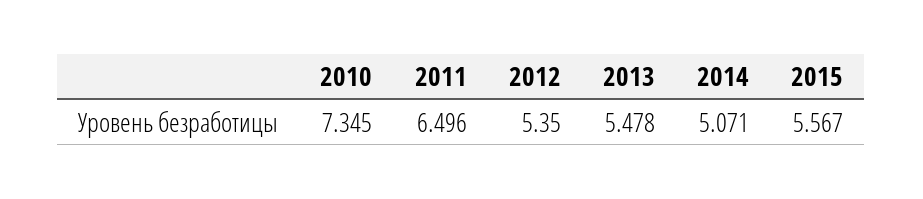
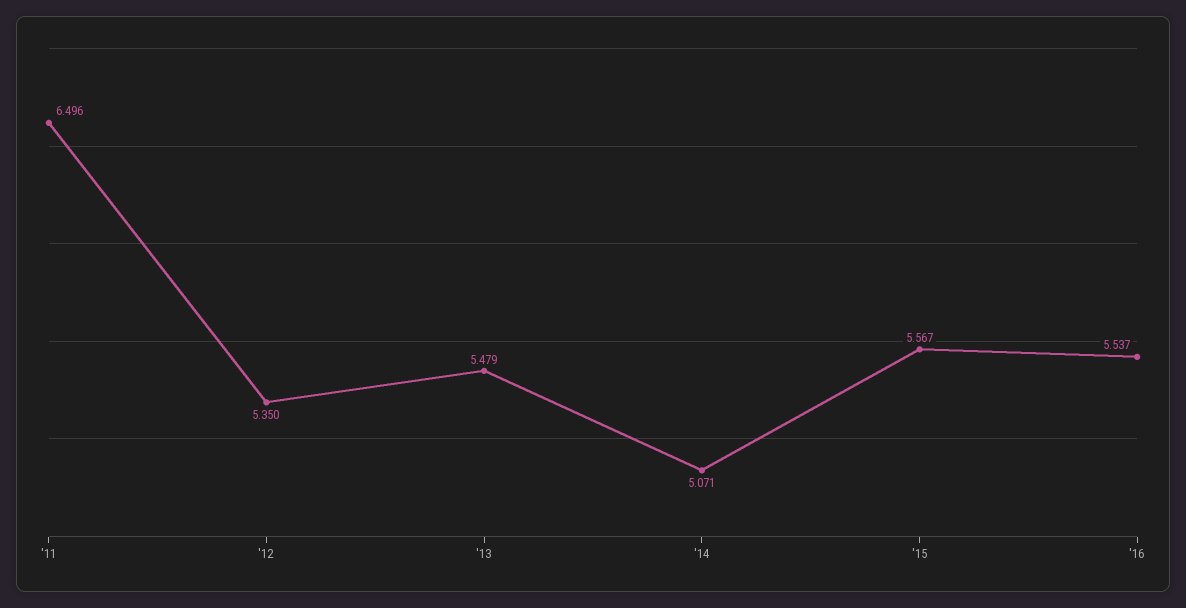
2010: 7.345 -> none
2013: 5.478 -> 5.479
'16: none -> 5.537

